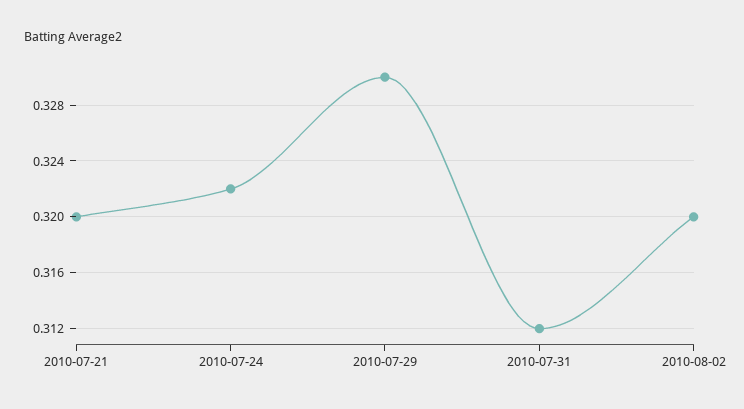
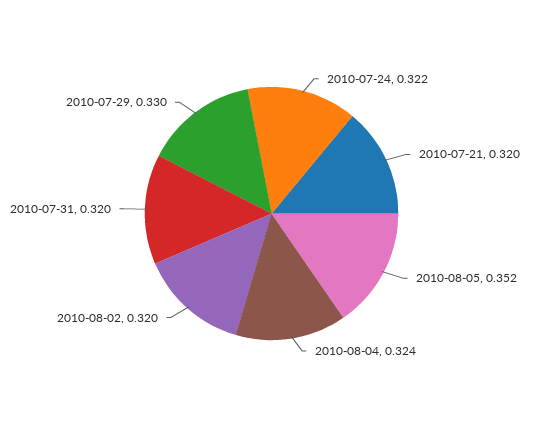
2010-07-31: 0.312 -> 0.32
2010-08-05: none -> 0.352
2010-08-04: none -> 0.324

